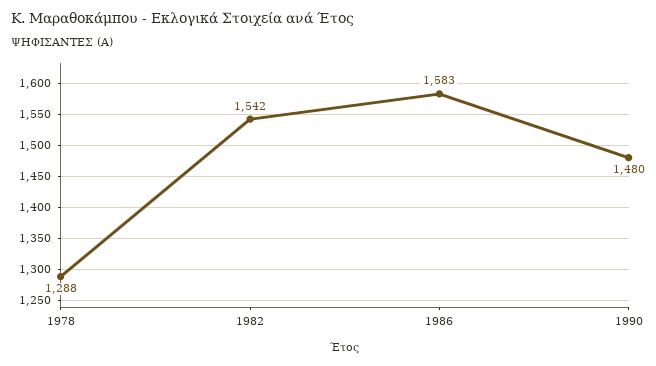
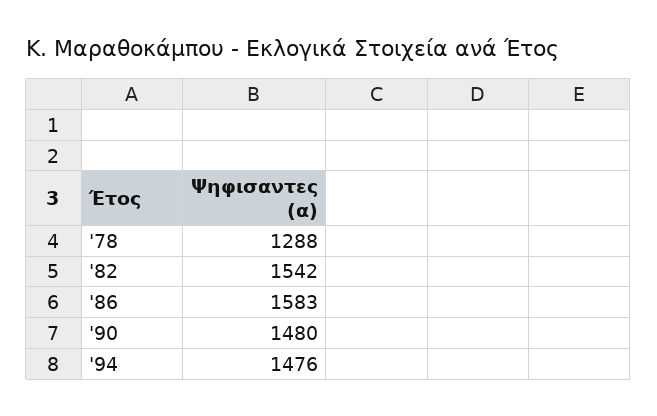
'94: none -> 1476

